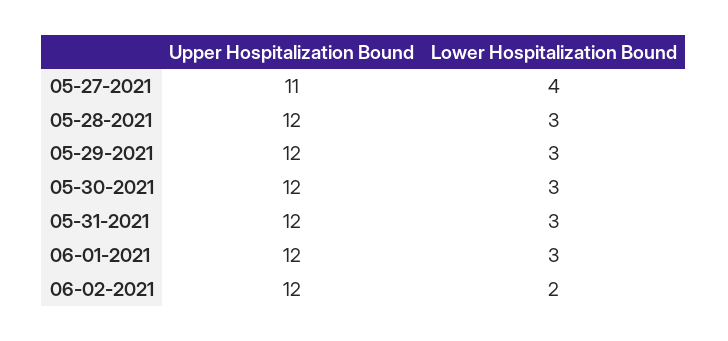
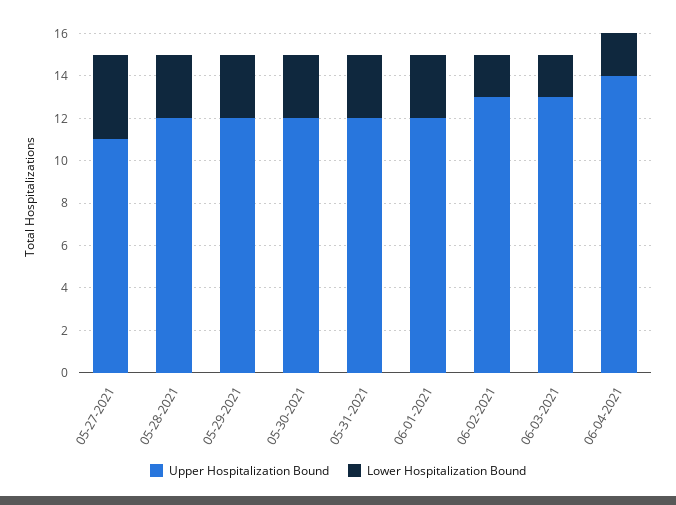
Upper Hospitalization Bound, 06-02-2021: 12 -> 13
Upper Hospitalization Bound, 06-03-2021: none -> 13
Lower Hospitalization Bound, 06-03-2021: none -> 2
Upper Hospitalization Bound, 06-04-2021: none -> 14
Lower Hospitalization Bound, 06-04-2021: none -> 2

